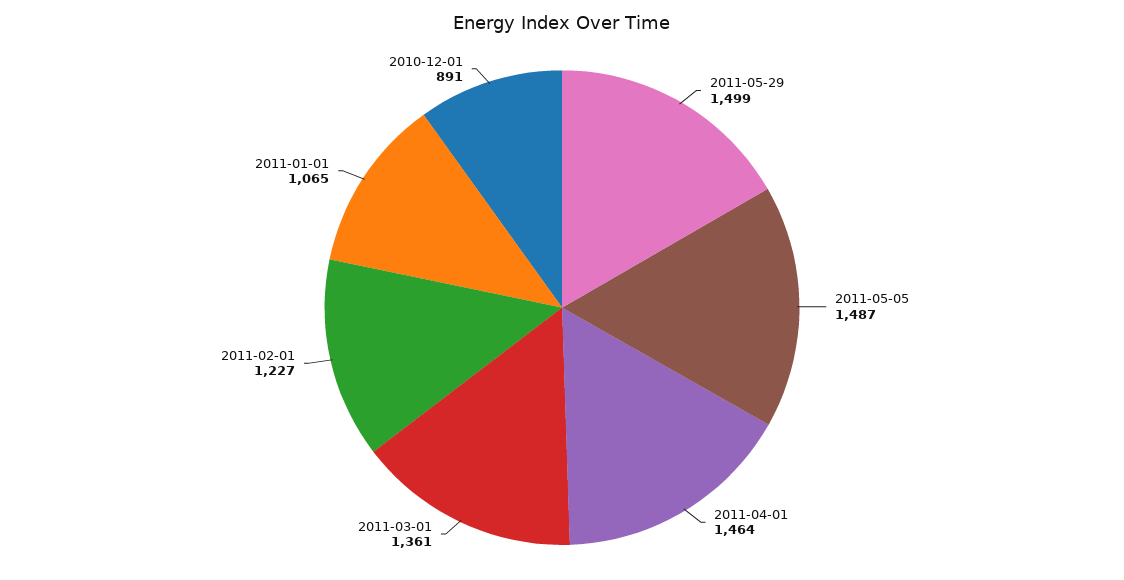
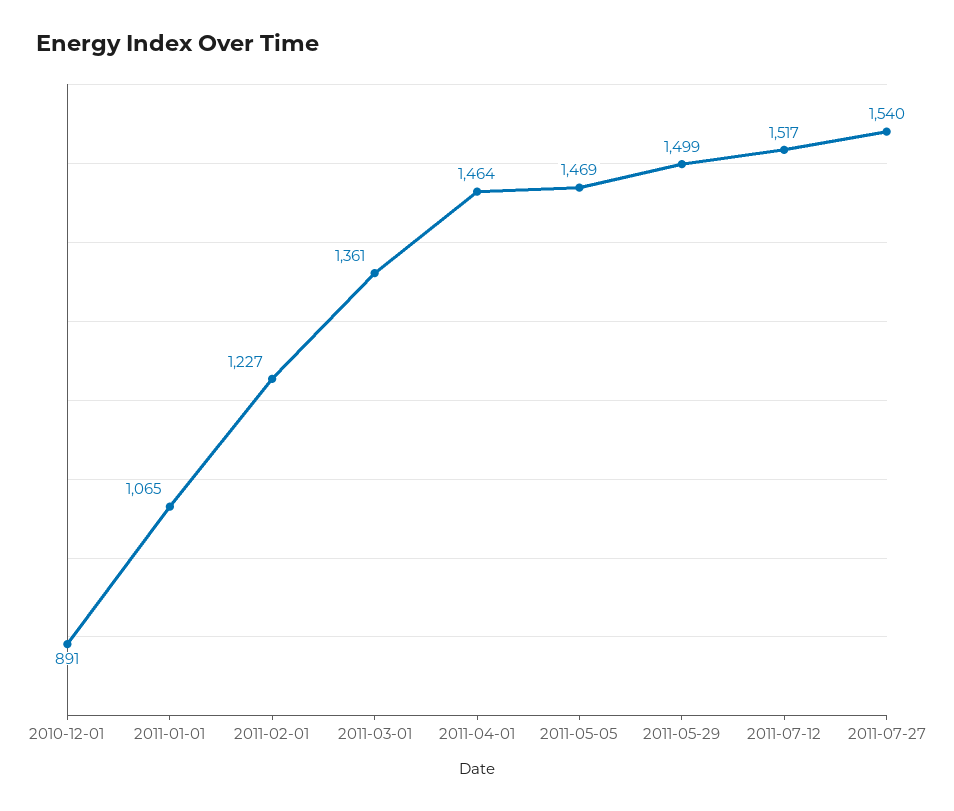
2011-05-05: 1487 -> 1469
2011-07-12: none -> 1517
2011-07-27: none -> 1540

